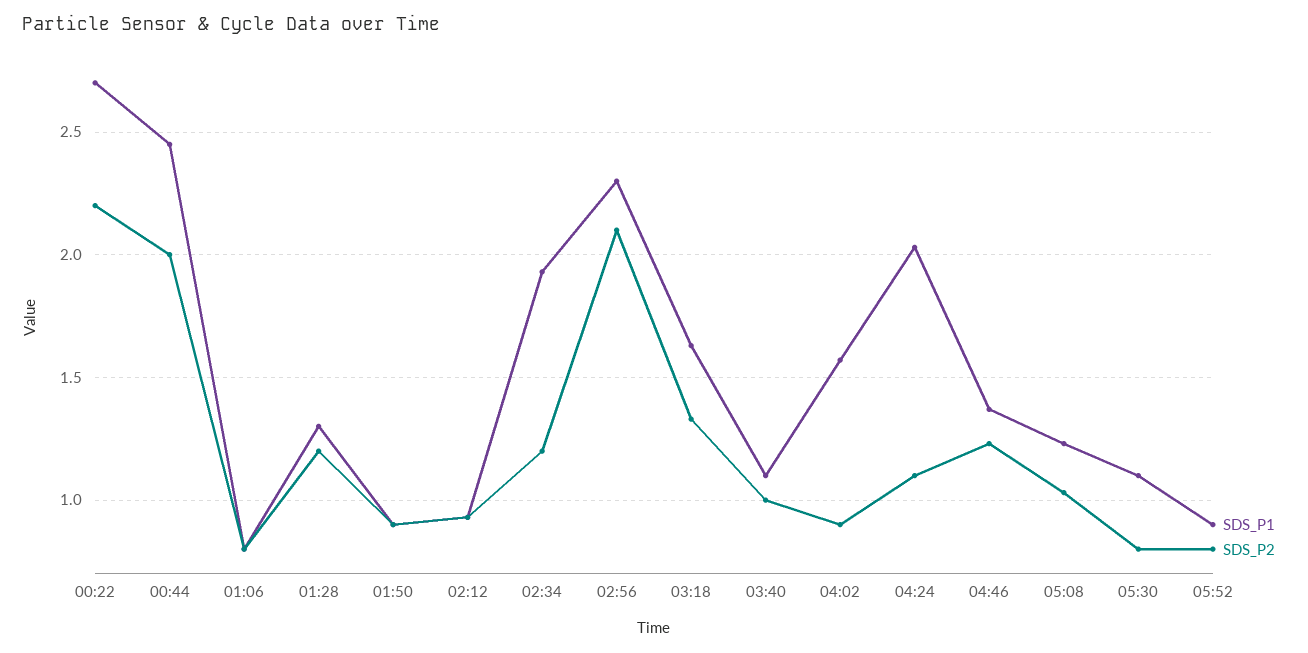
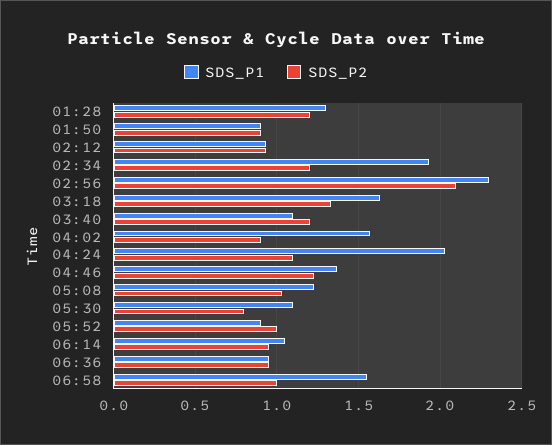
SDS_P1, 00:22: 2.7 -> none
SDS_P2, 00:22: 2.2 -> none
SDS_P1, 00:44: 2.45 -> none
SDS_P2, 00:44: 2 -> none
SDS_P1, 01:06: 0.8 -> none
SDS_P2, 01:06: 0.8 -> none
SDS_P2, 03:40: 1 -> 1.2
SDS_P2, 05:52: 0.8 -> 1
SDS_P1, 06:14: none -> 1.05
SDS_P2, 06:14: none -> 0.95
SDS_P1, 06:36: none -> 0.95
SDS_P2, 06:36: none -> 0.95
SDS_P1, 06:58: none -> 1.55
SDS_P2, 06:58: none -> 1

